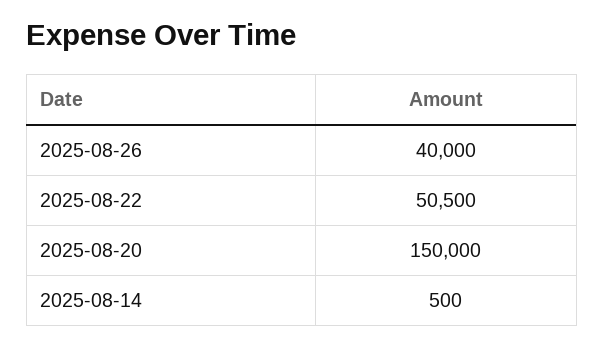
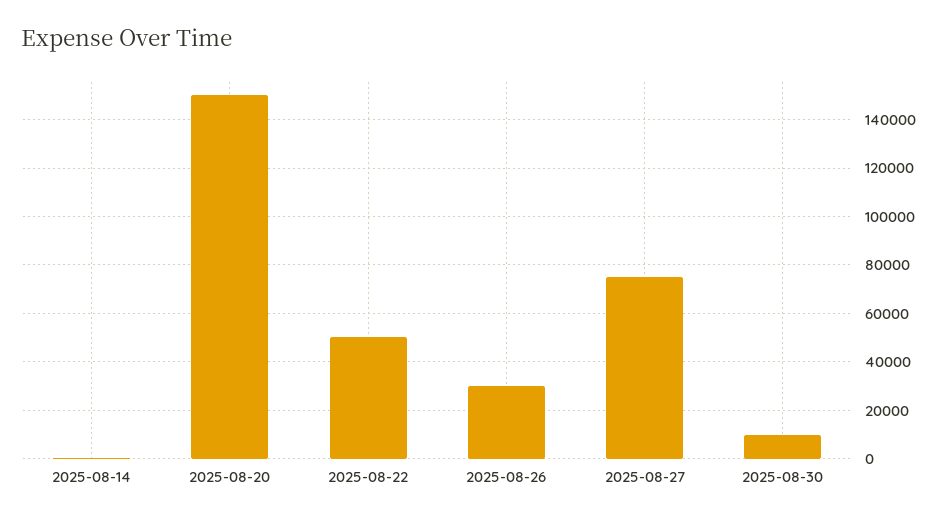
2025-08-26: 40000 -> 30000
2025-08-27: none -> 75000
2025-08-30: none -> 10000

